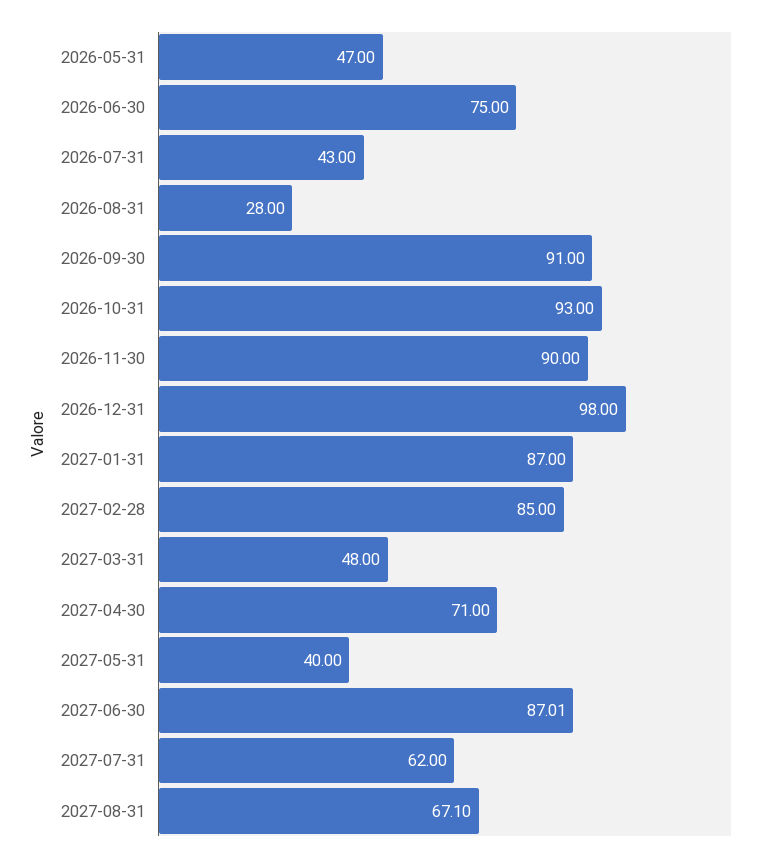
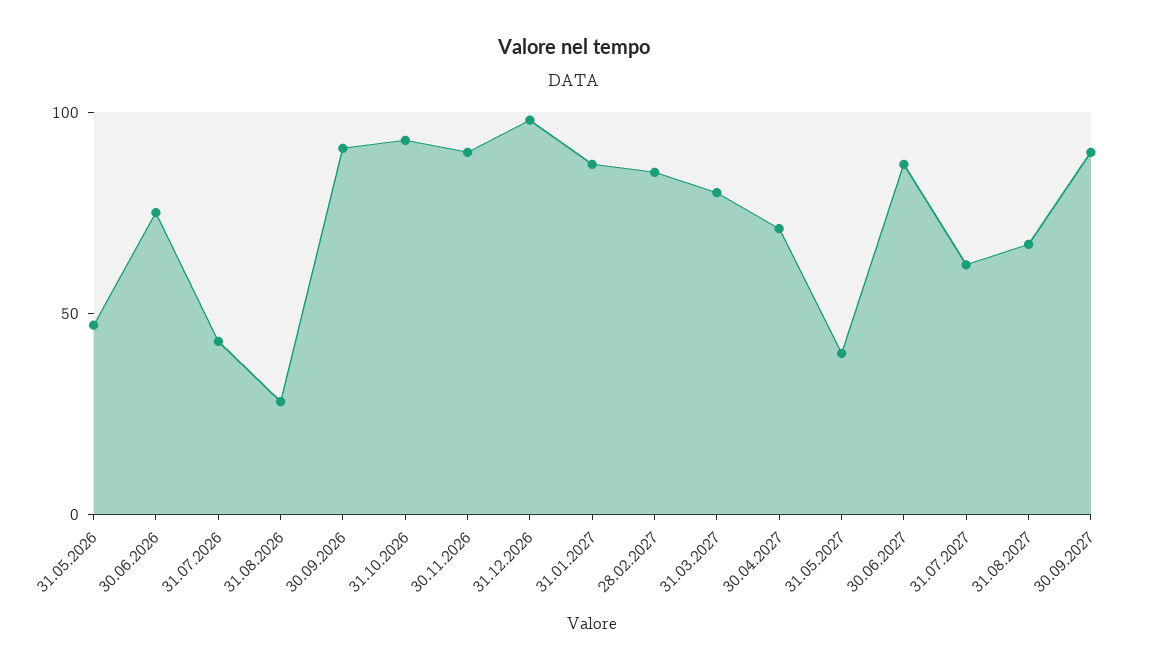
2027-03-31: 48 -> 80
30.09.2027: none -> 90

